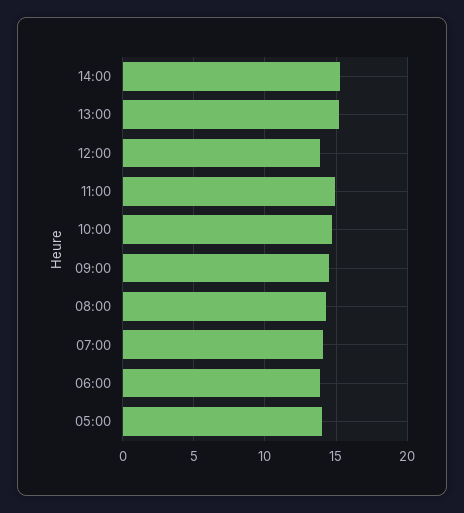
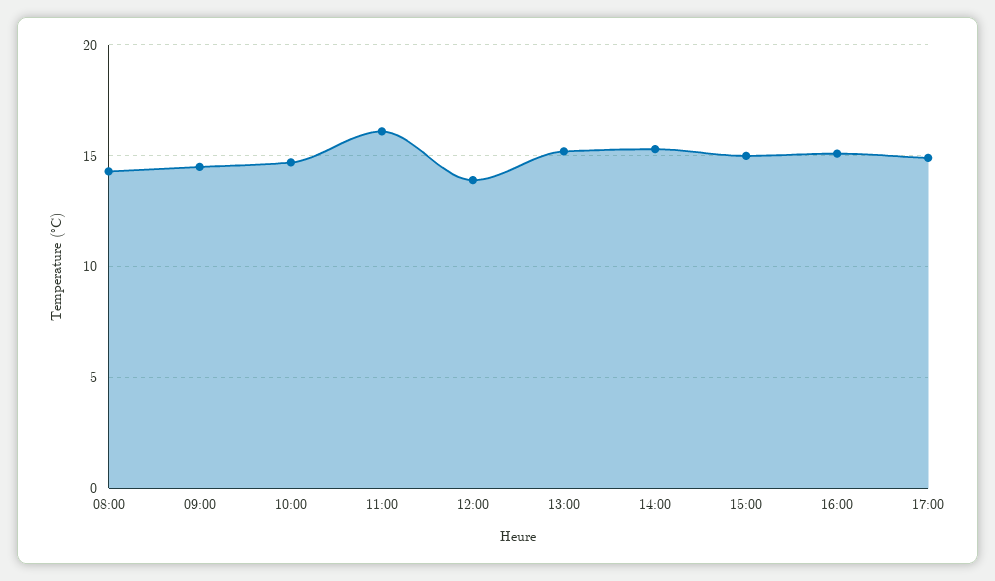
11:00: 15 -> 16
07:00: 14 -> none
06:00: 14 -> none
05:00: 14 -> none
15:00: none -> 15
16:00: none -> 15
17:00: none -> 15

